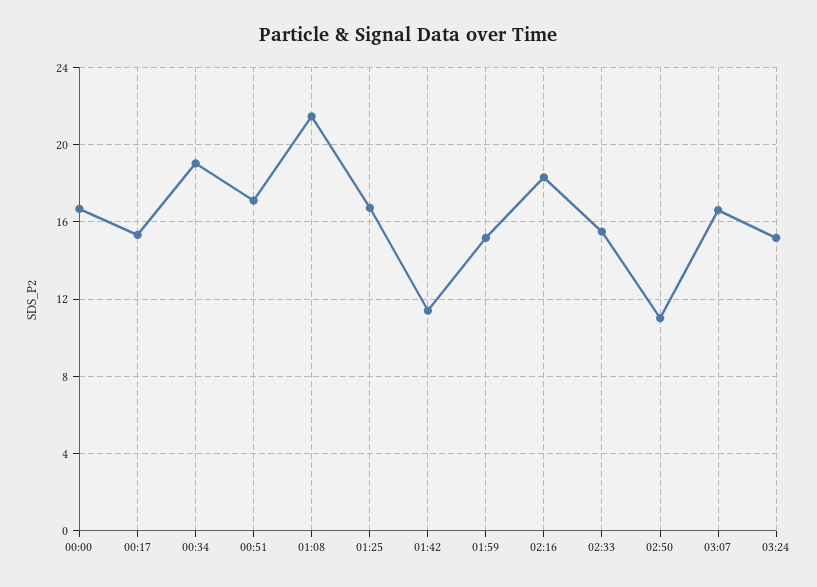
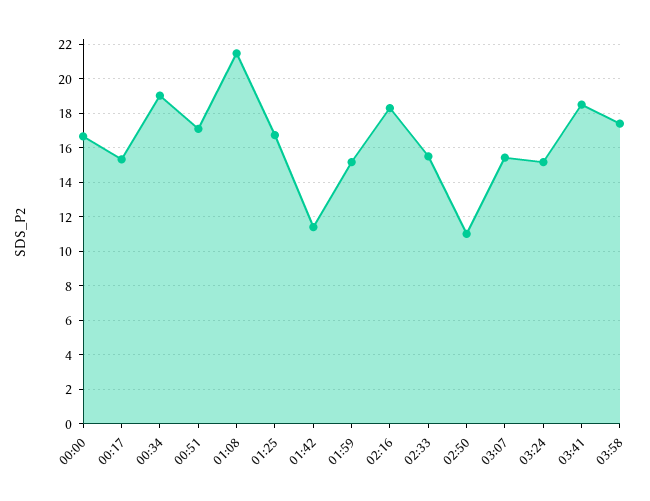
03:07: 16.5 -> 15.5
03:41: none -> 18.5
03:58: none -> 17.5

